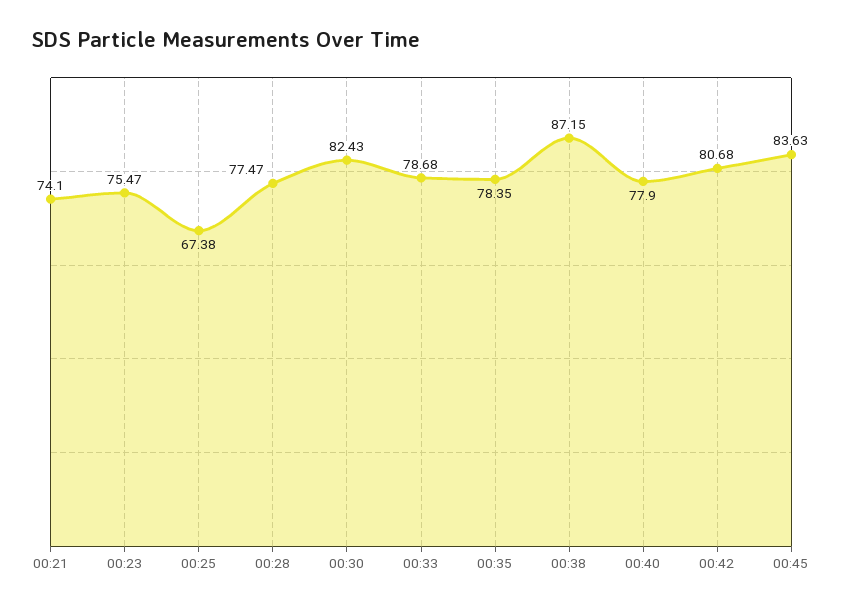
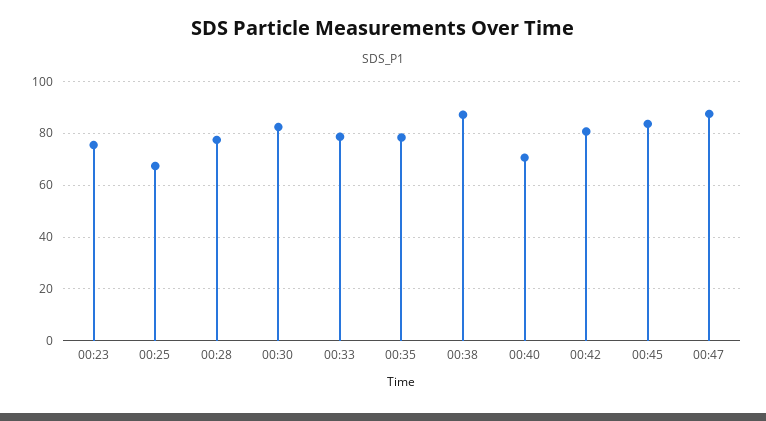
00:21: 74.1 -> none
00:40: 77.9 -> 70
00:47: none -> 87.5

